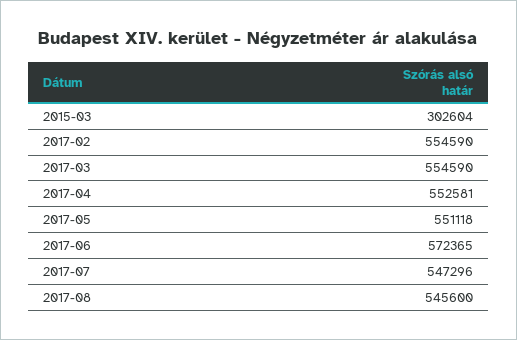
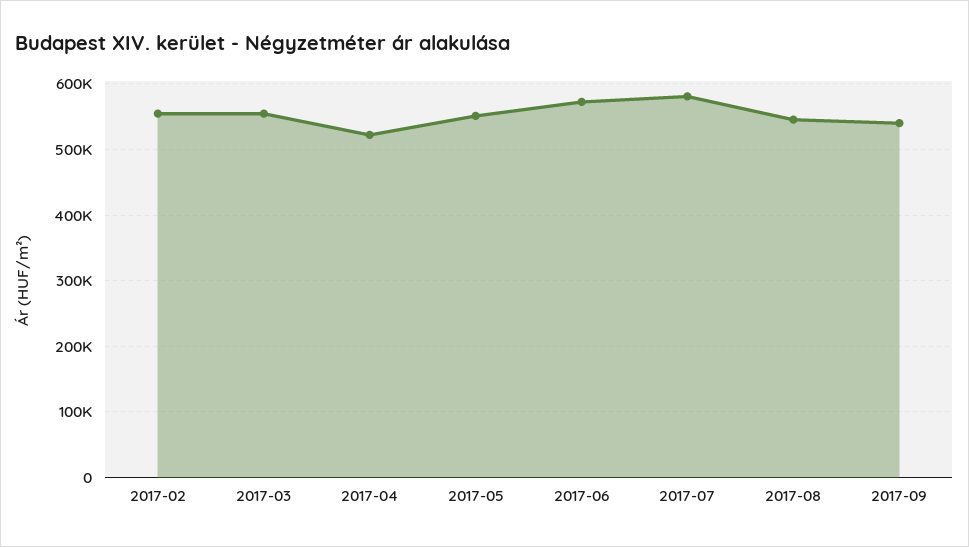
2015-03: 302604 -> none
2017-04: 552581 -> 520000
2017-07: 547296 -> 580000
2017-09: none -> 540000

